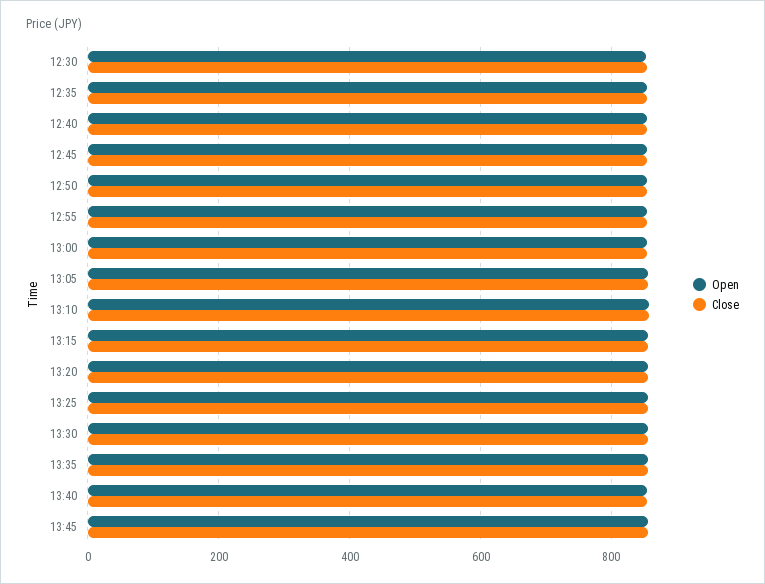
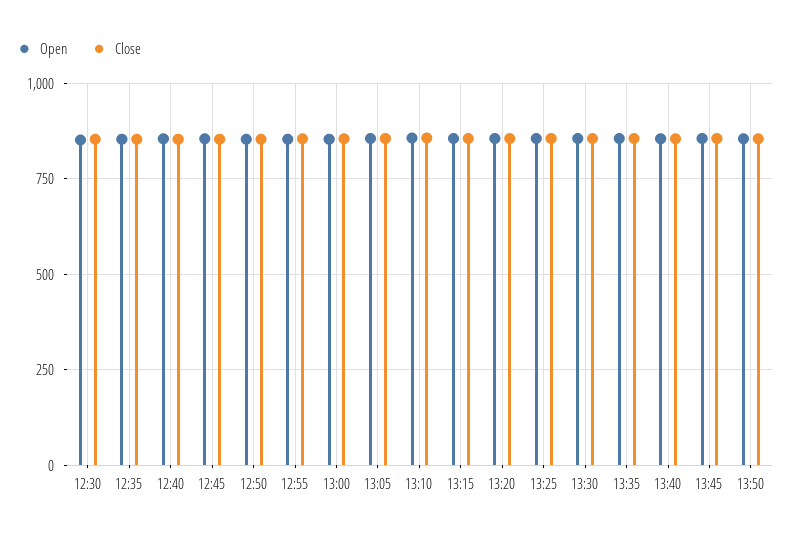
Open, 13:50: none -> 850
Close, 13:50: none -> 850

